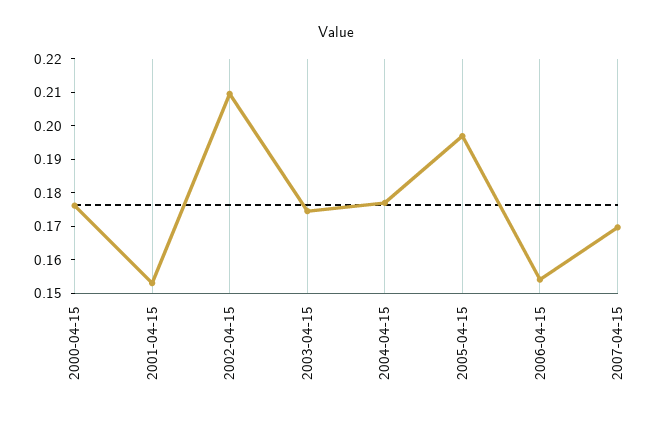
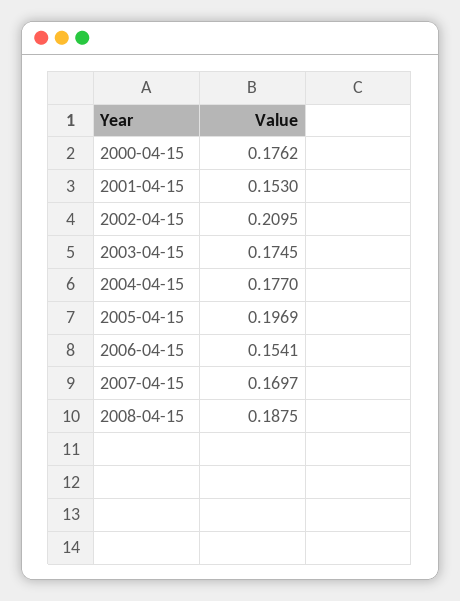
2008-04-15: none -> 0.1875

